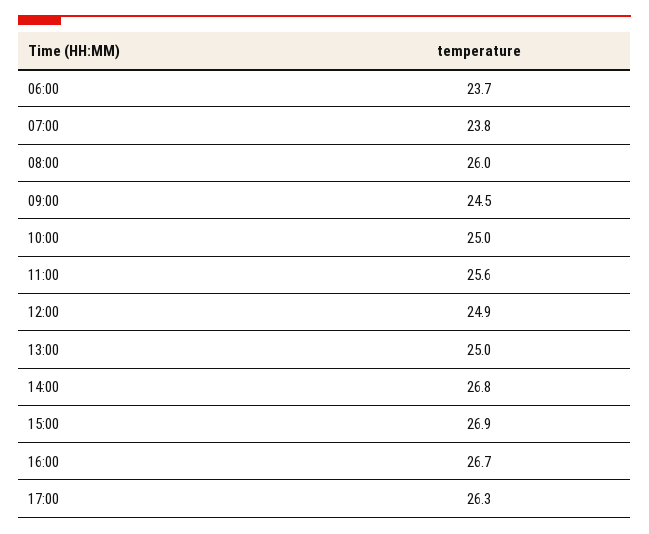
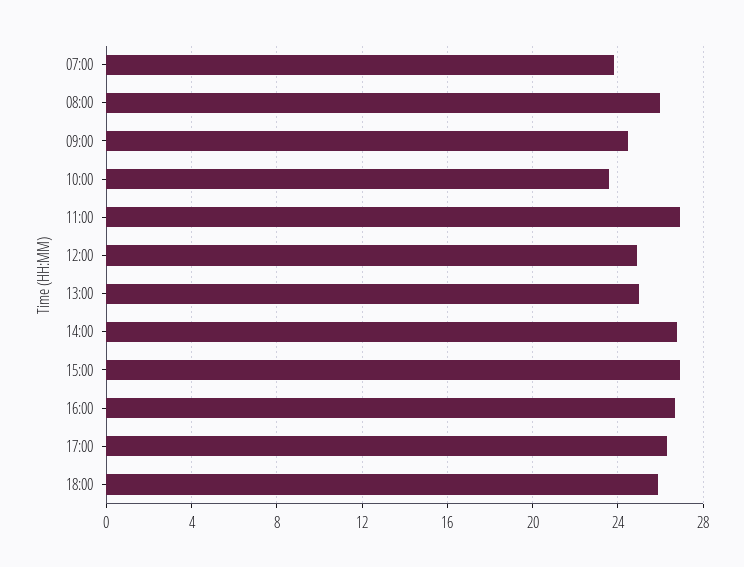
06:00: 23.7 -> none
10:00: 25 -> 23.5
11:00: 25.6 -> 27
18:00: none -> 26

